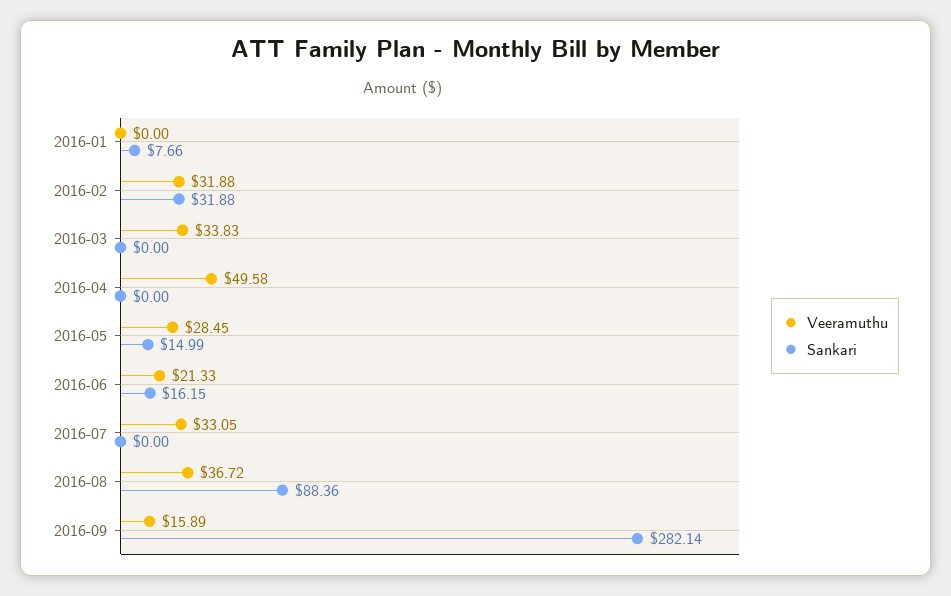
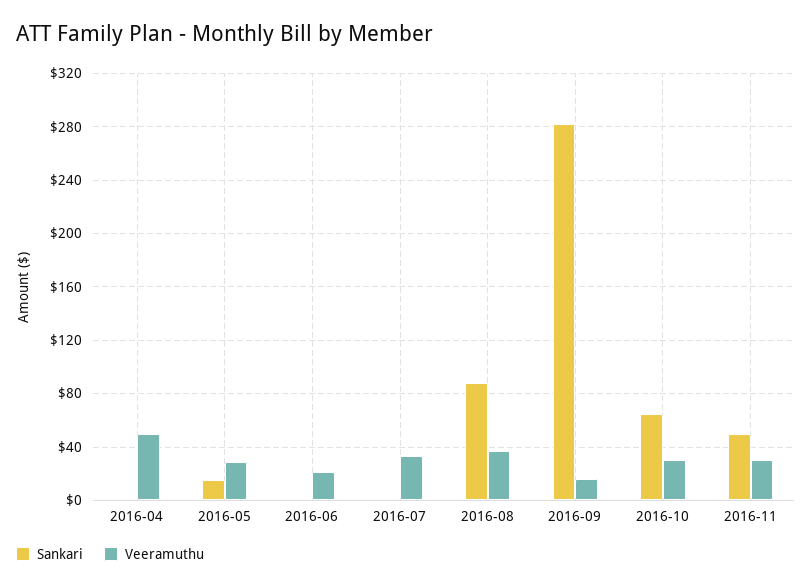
Veeramuthu, 2016-01: 0 -> none
Sankari, 2016-01: 7.66 -> none
Veeramuthu, 2016-02: 31.88 -> none
Sankari, 2016-02: 31.88 -> none
Veeramuthu, 2016-03: 33.83 -> none
Sankari, 2016-03: 0 -> none
Sankari, 2016-06: 16.15 -> 0
Sankari, 2016-10: none -> 65
Veeramuthu, 2016-10: none -> 30
Sankari, 2016-11: none -> 50
Veeramuthu, 2016-11: none -> 30

